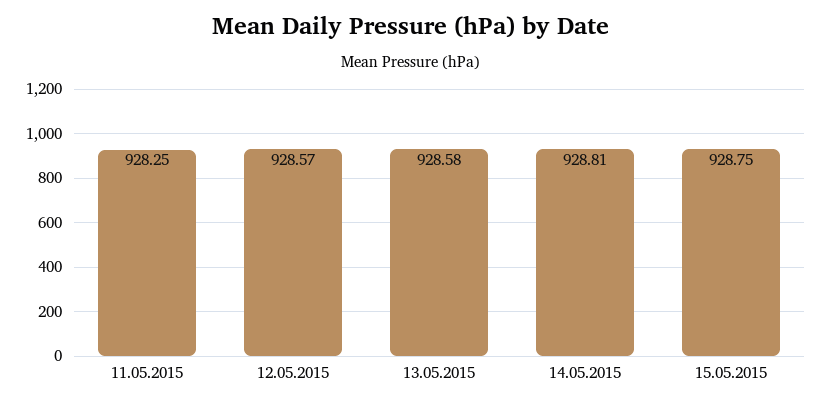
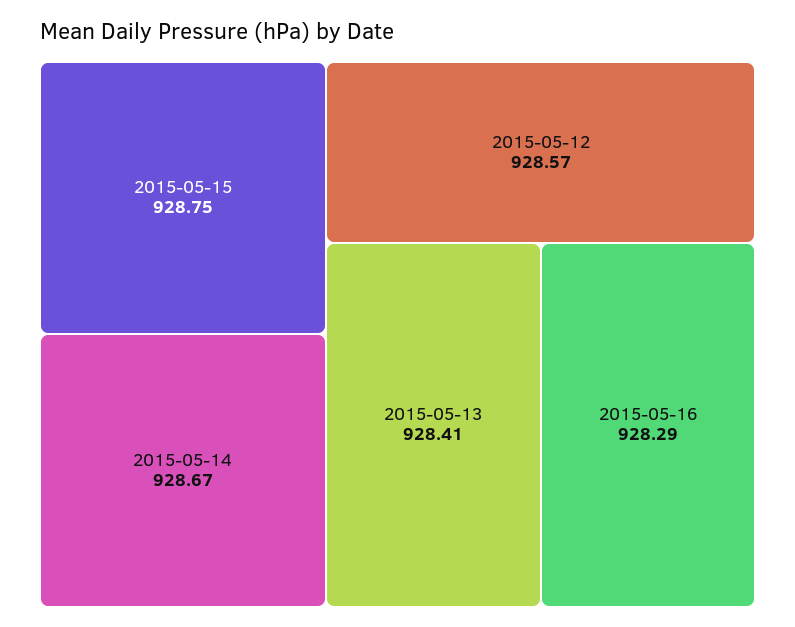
11.05.2015: 928.25 -> none
13.05.2015: 928.58 -> 928.41
14.05.2015: 928.81 -> 928.67
2015-05-16: none -> 928.29

